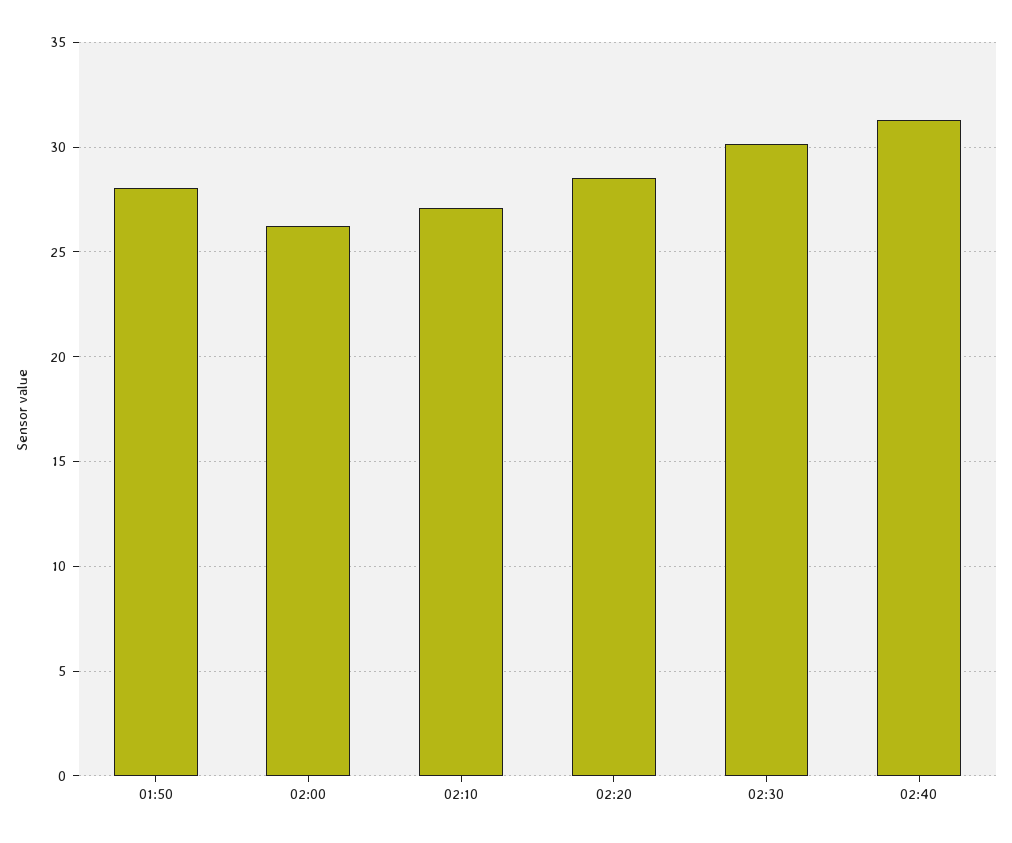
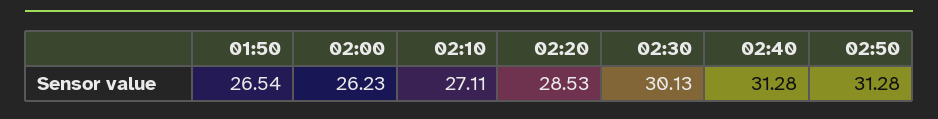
01:50: 28 -> 26.54
02:50: none -> 31.28

